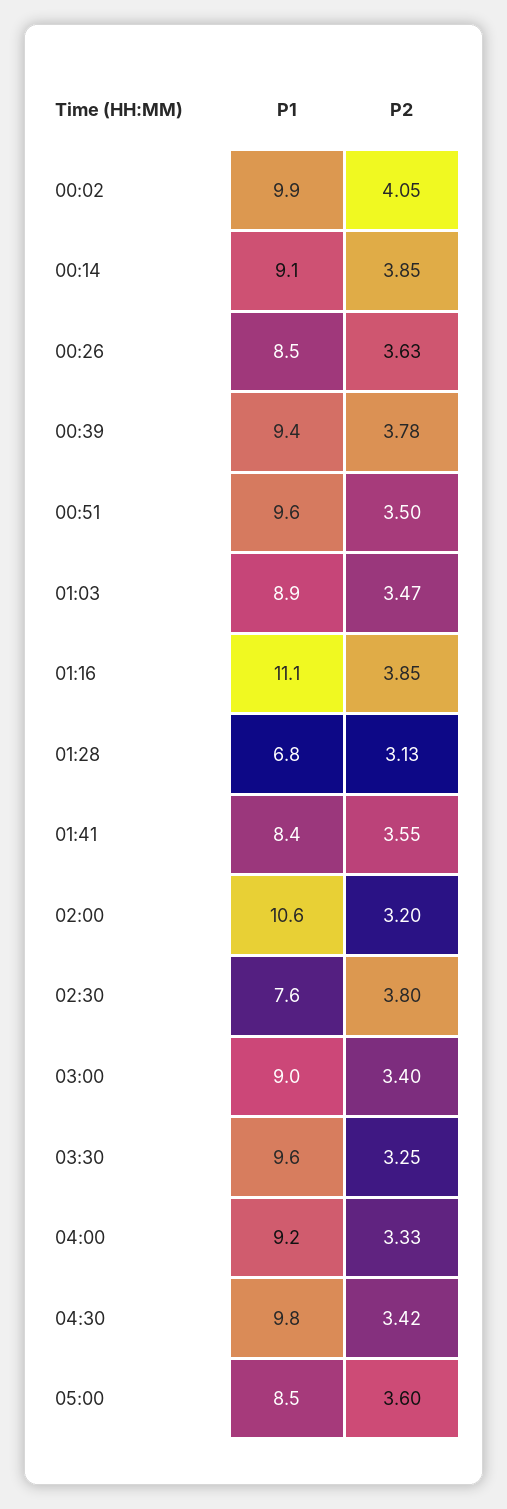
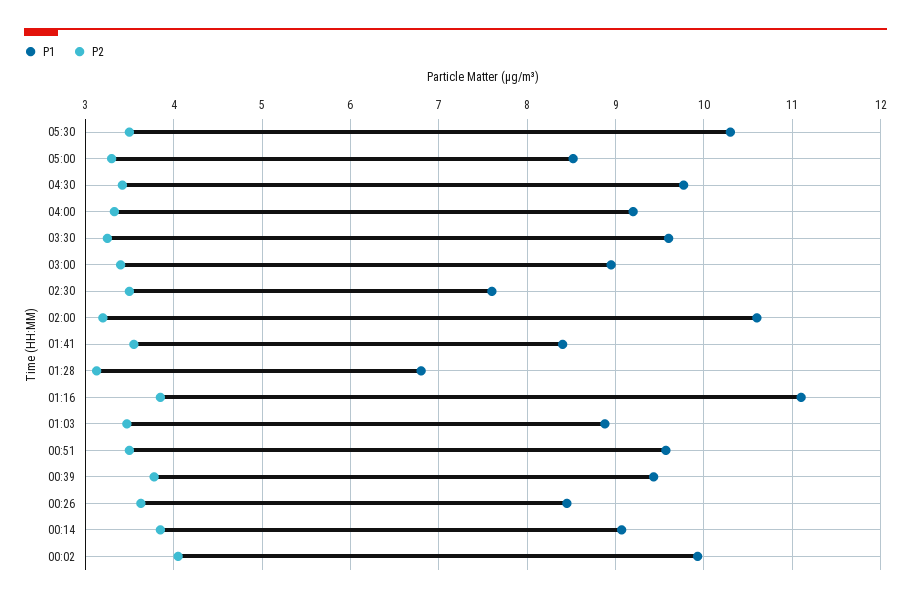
P2, 02:30: 3.8 -> 3.5
P2, 05:00: 3.6 -> 3.3
P1, 05:30: none -> 10.3
P2, 05:30: none -> 3.5

